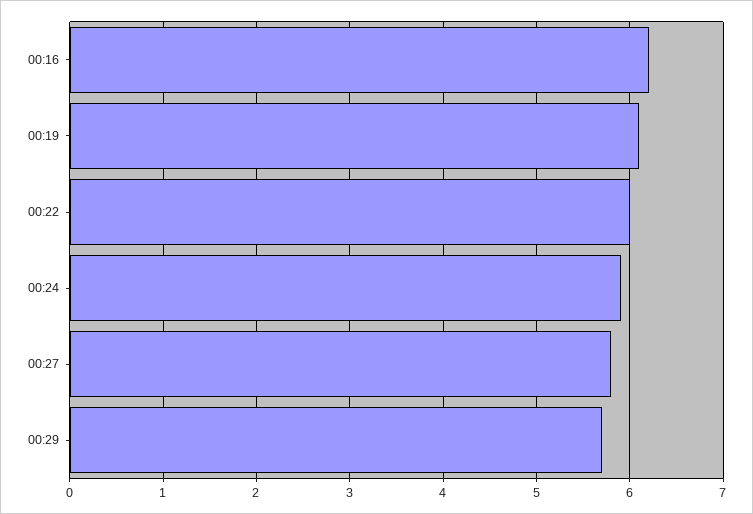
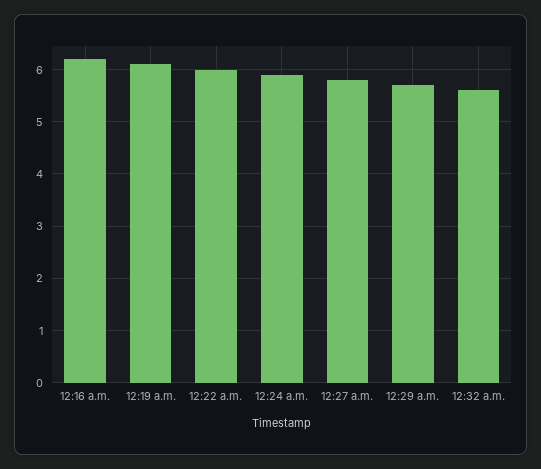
12:32 a.m.: none -> 5.5

